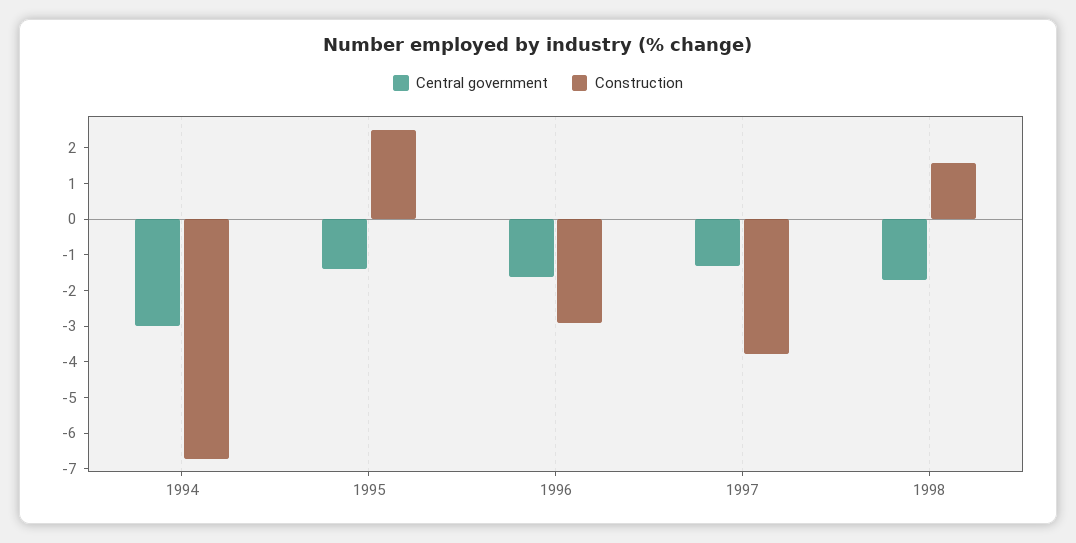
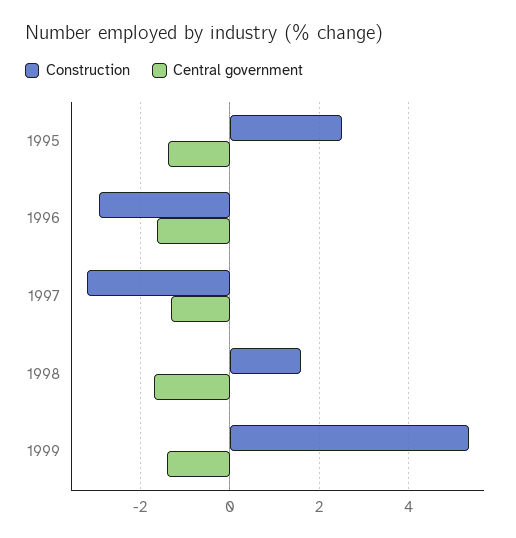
Central government, 1994: -3 -> none
Construction, 1994: -6.75 -> none
Construction, 1997: -3.75 -> -3.2
Construction, 1999: none -> 5.4
Central government, 1999: none -> -1.4

